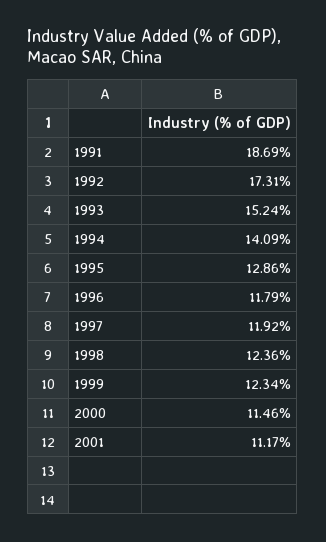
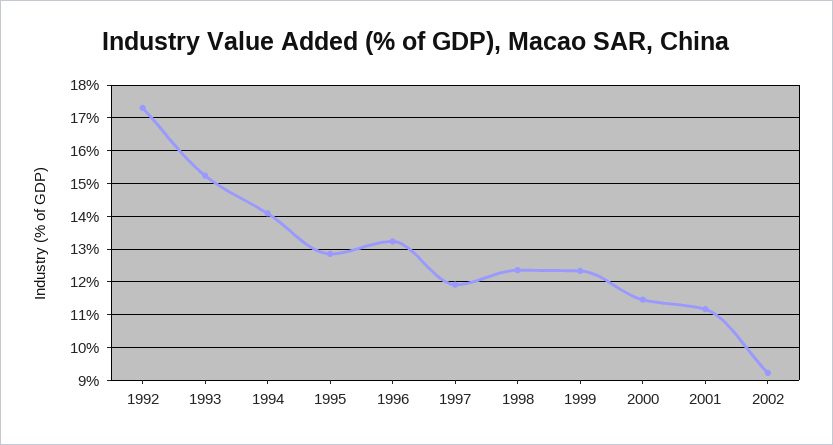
1991: 18.69 -> none
1996: 11.79 -> 13.2
2002: none -> 9.2

